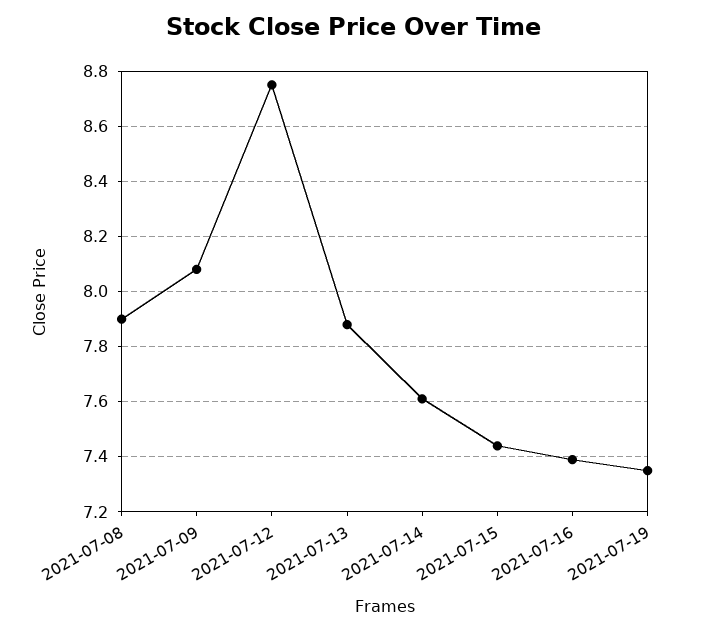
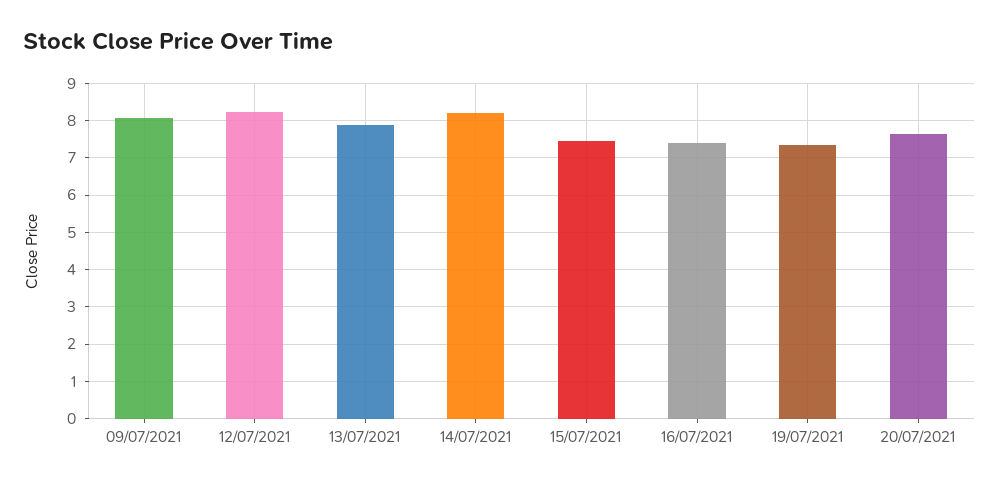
2021-07-08: 7.9 -> none
2021-07-12: 8.75 -> 8.2
2021-07-14: 7.6 -> 8.2
20/07/2021: none -> 7.6

